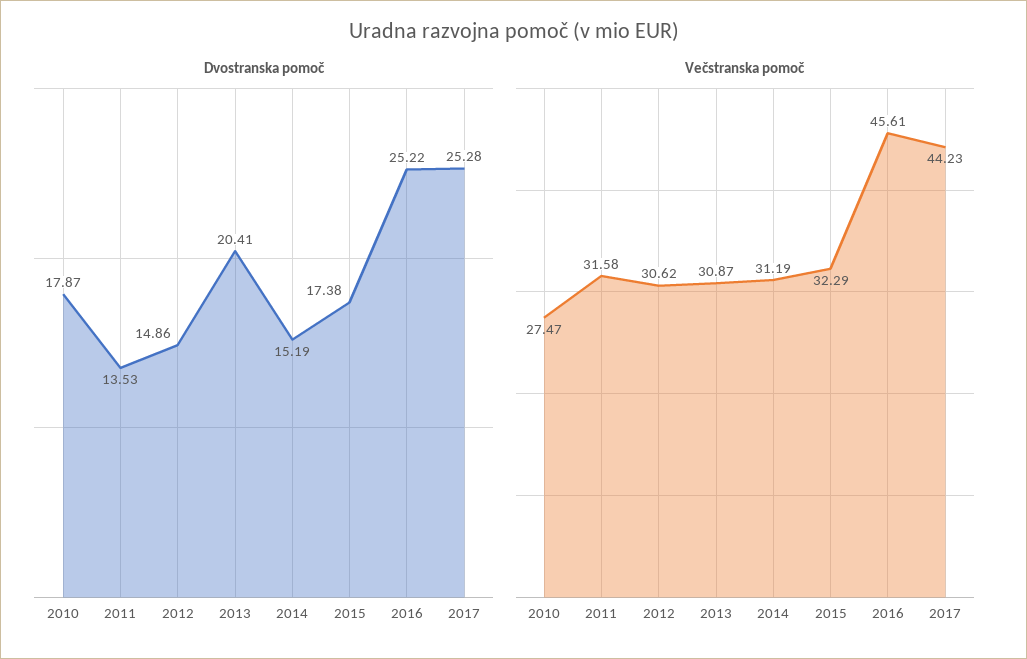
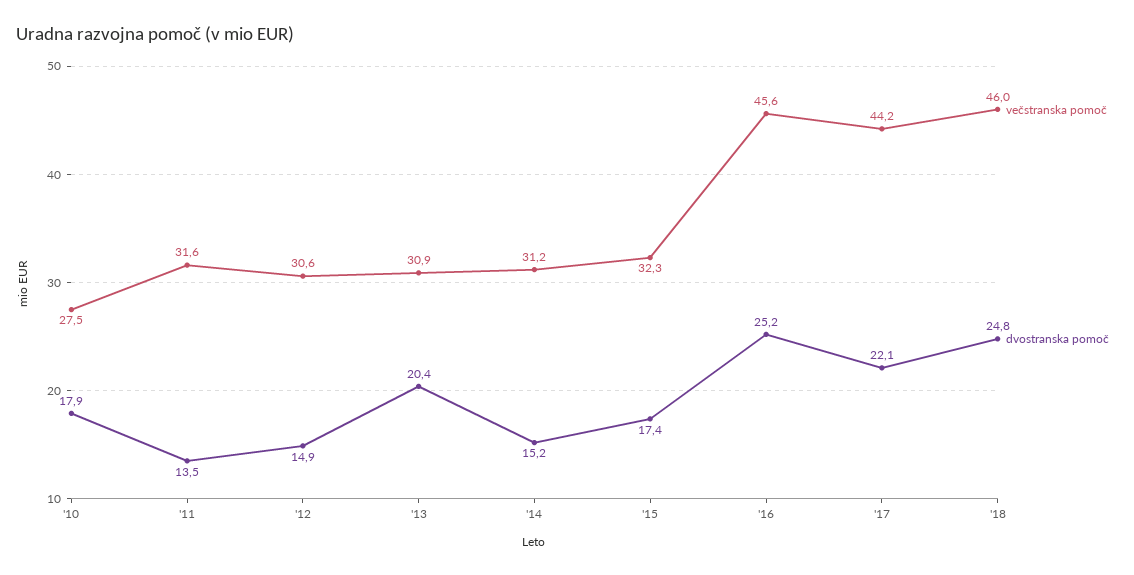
Dvostranska pomoč, 2017: 25.28 -> 22.1
Večstranska pomoč, '18: none -> 46
Dvostranska pomoč, '18: none -> 24.8

